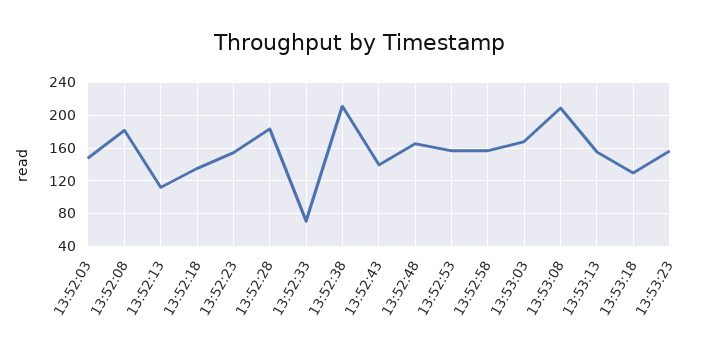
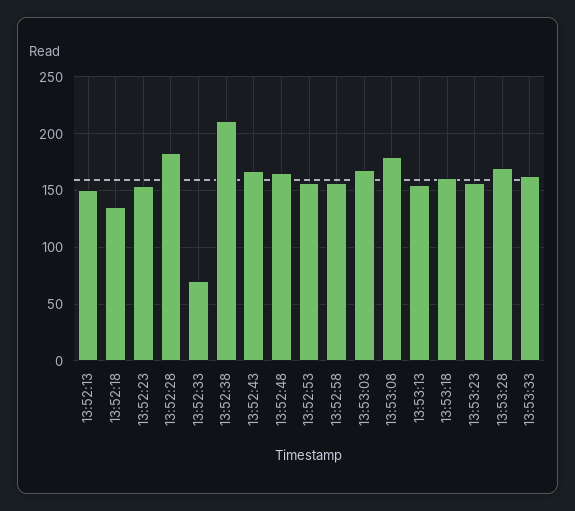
13:52:03: 150 -> none
13:52:08: 180 -> none
13:52:13: 110 -> 150
13:52:43: 140 -> 170
13:53:08: 210 -> 180
13:53:18: 130 -> 160
13:53:28: none -> 170
13:53:33: none -> 160

